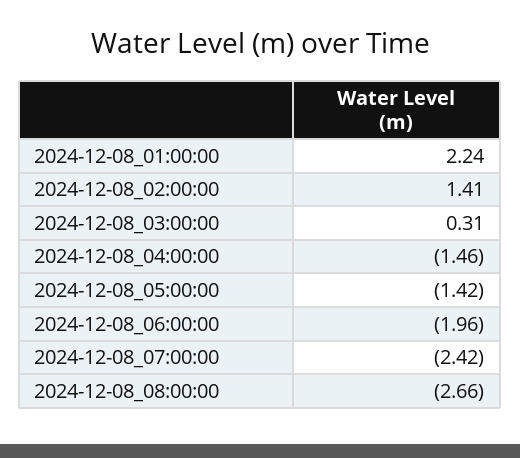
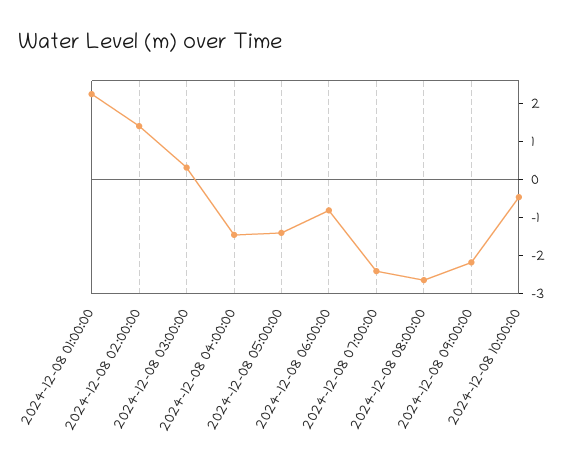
2024-12-08_06:00:00: -1.96 -> -0.75
2024-12-08 09:00:00: none -> -2.25
2024-12-08 10:00:00: none -> -0.5

